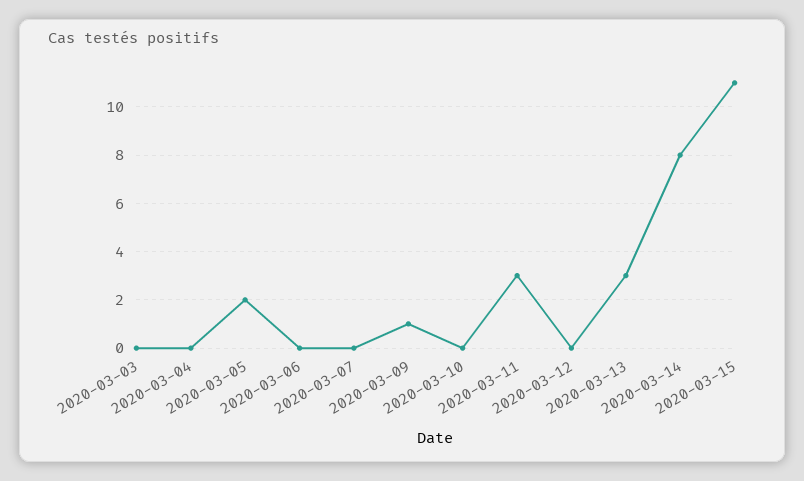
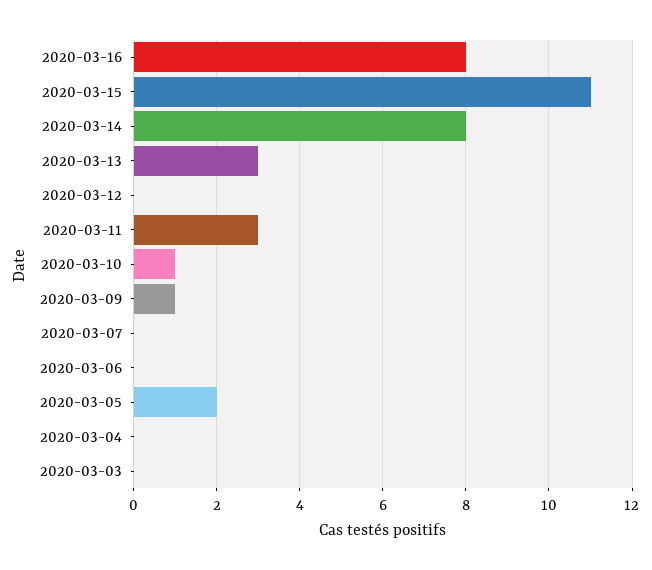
2020-03-10: 0 -> 1
2020-03-16: none -> 8

